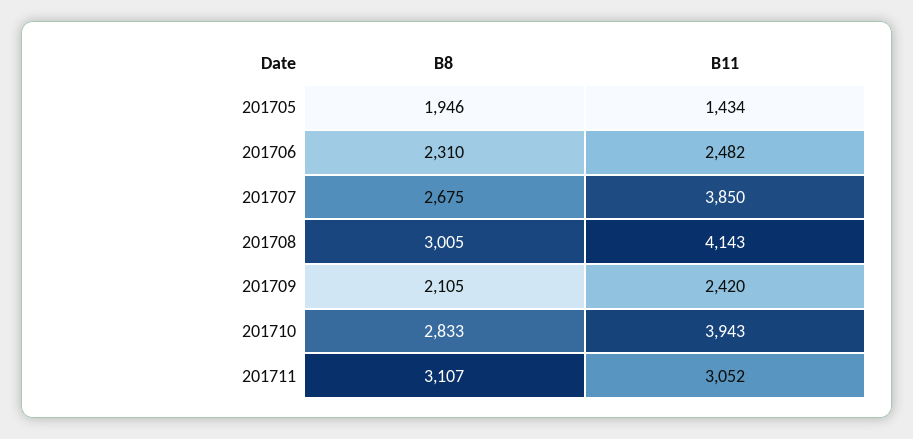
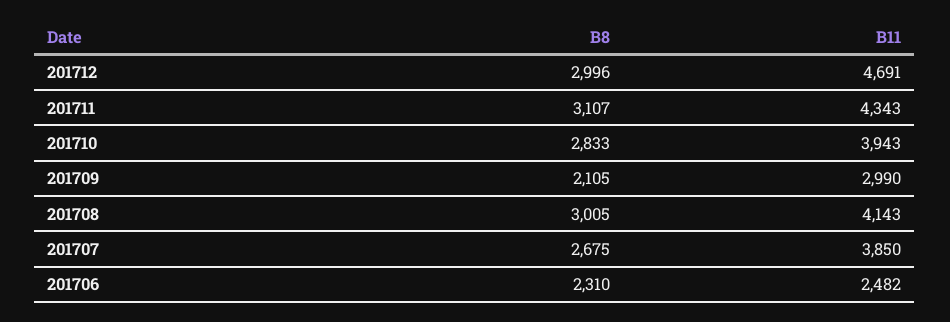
B8, 201705: 1946 -> none
B11, 201705: 1434 -> none
B11, 201709: 2420 -> 2990
B11, 201711: 3052 -> 4343
B8, 201712: none -> 2996
B11, 201712: none -> 4691

